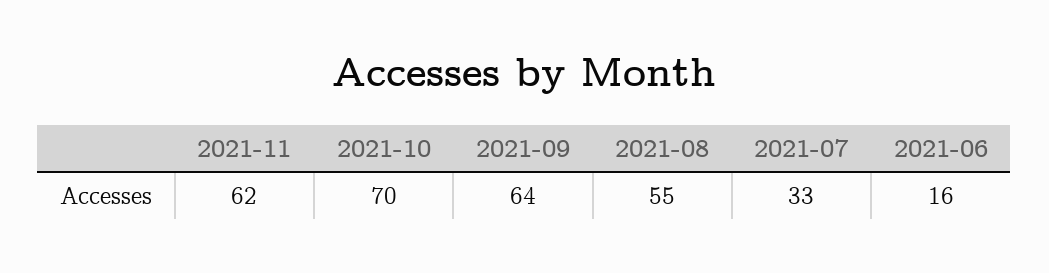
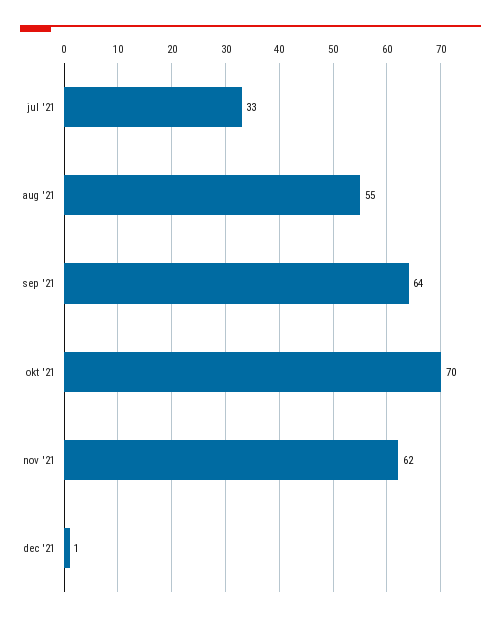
2021-06: 16 -> none
dec '21: none -> 1

